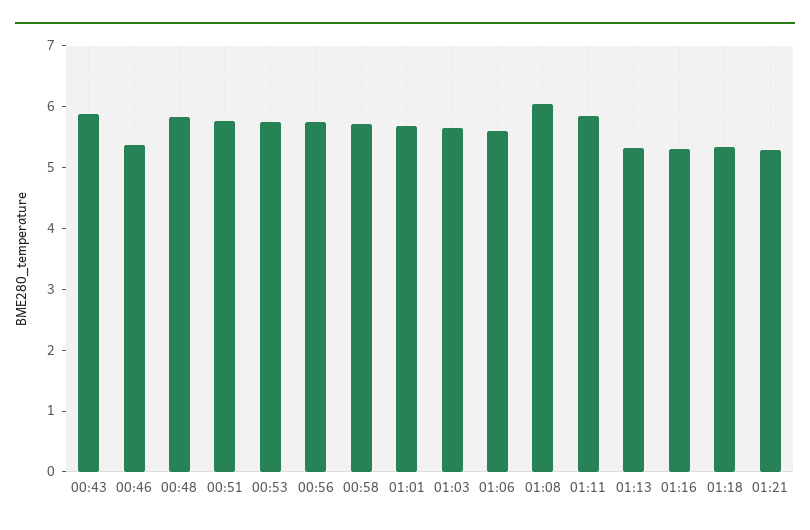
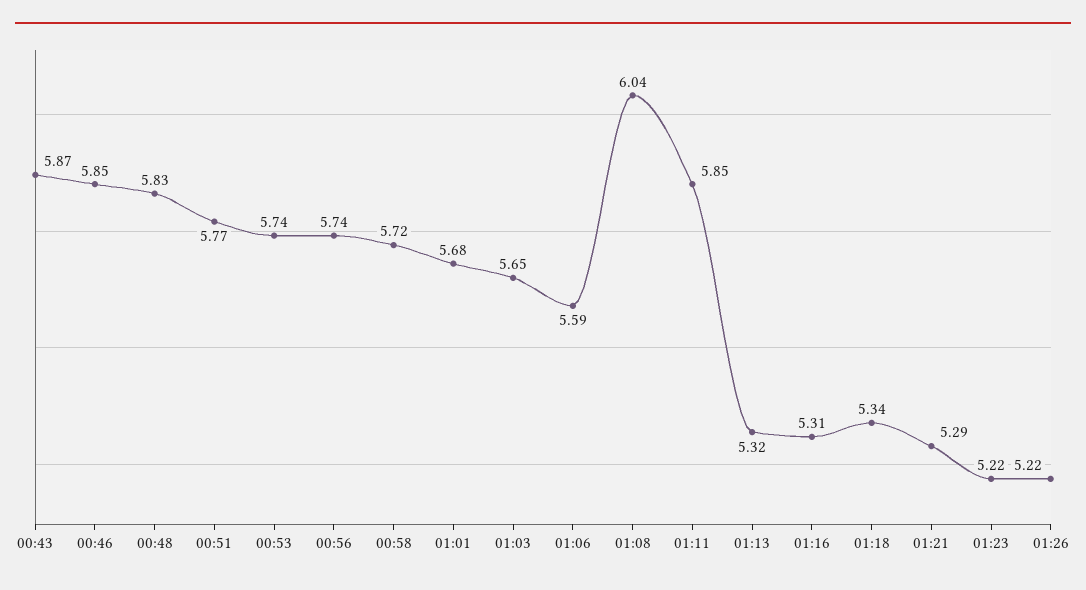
00:46: 5.4 -> 5.85
01:23: none -> 5.22
01:26: none -> 5.22

